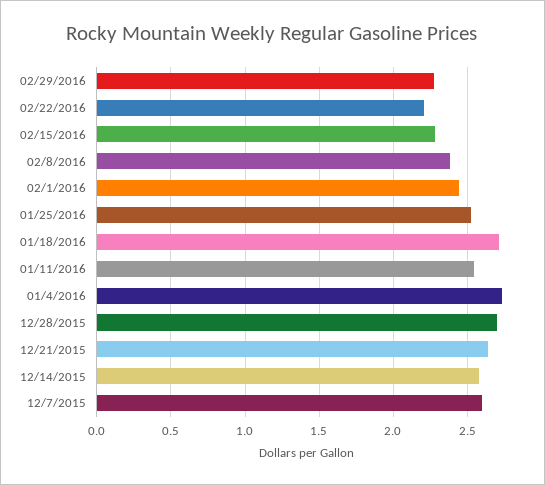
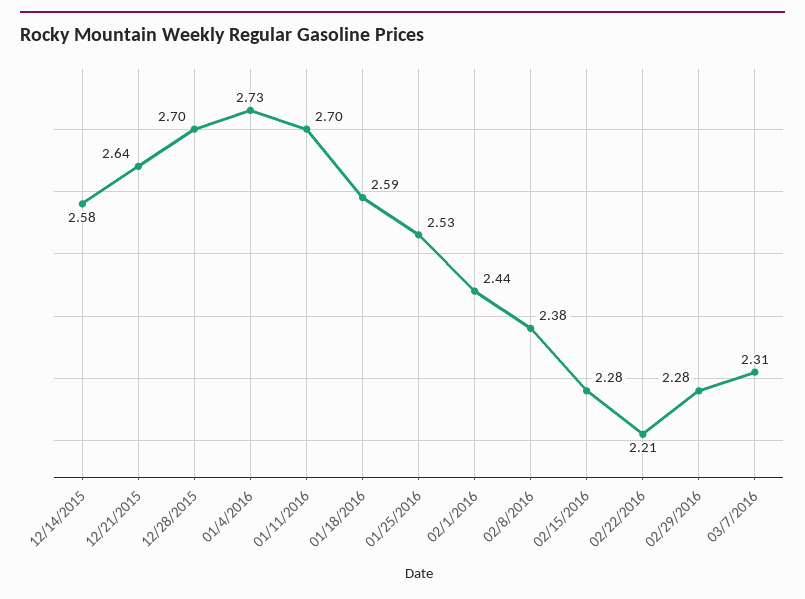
01/18/2016: 2.7 -> 2.59
01/11/2016: 2.55 -> 2.7
12/7/2015: 2.6 -> none
03/7/2016: none -> 2.31

